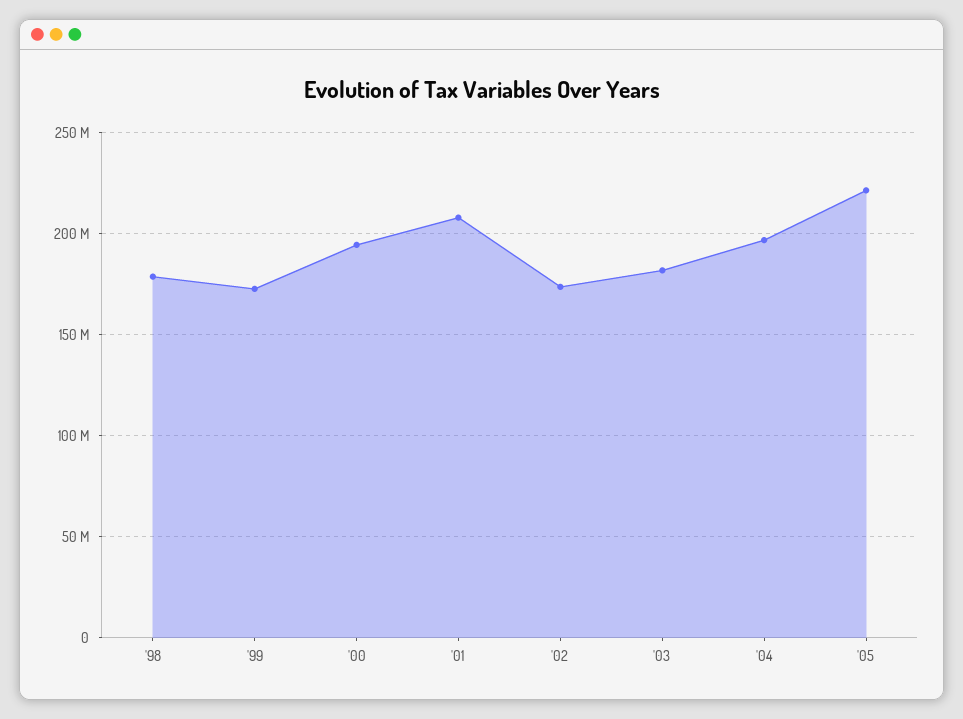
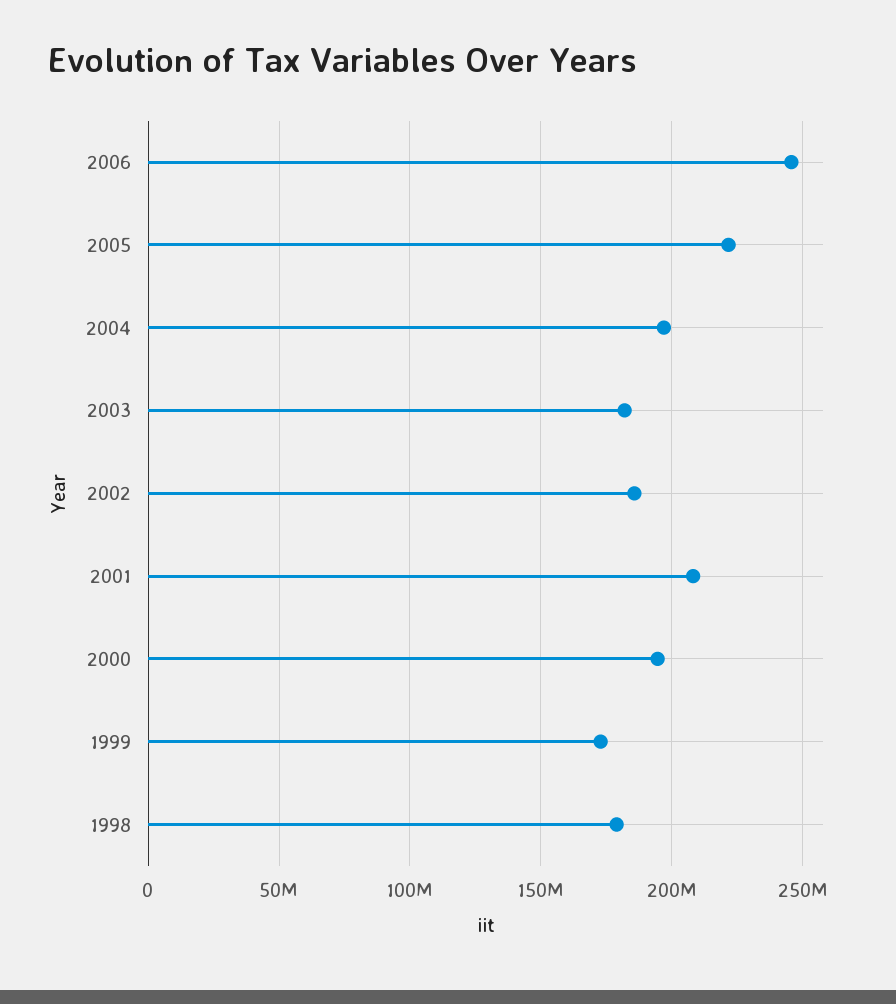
'02: 175000000 -> 185000000
2006: none -> 245000000

